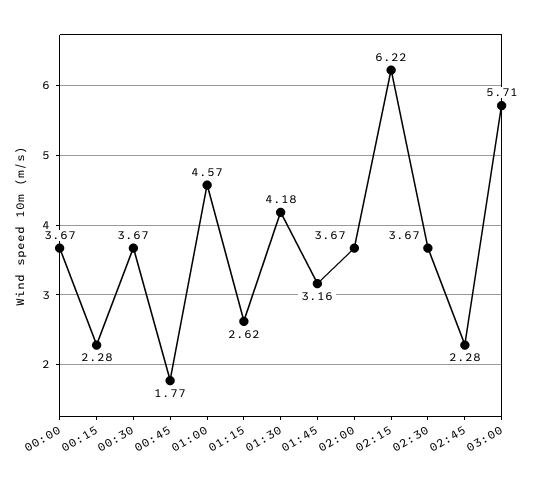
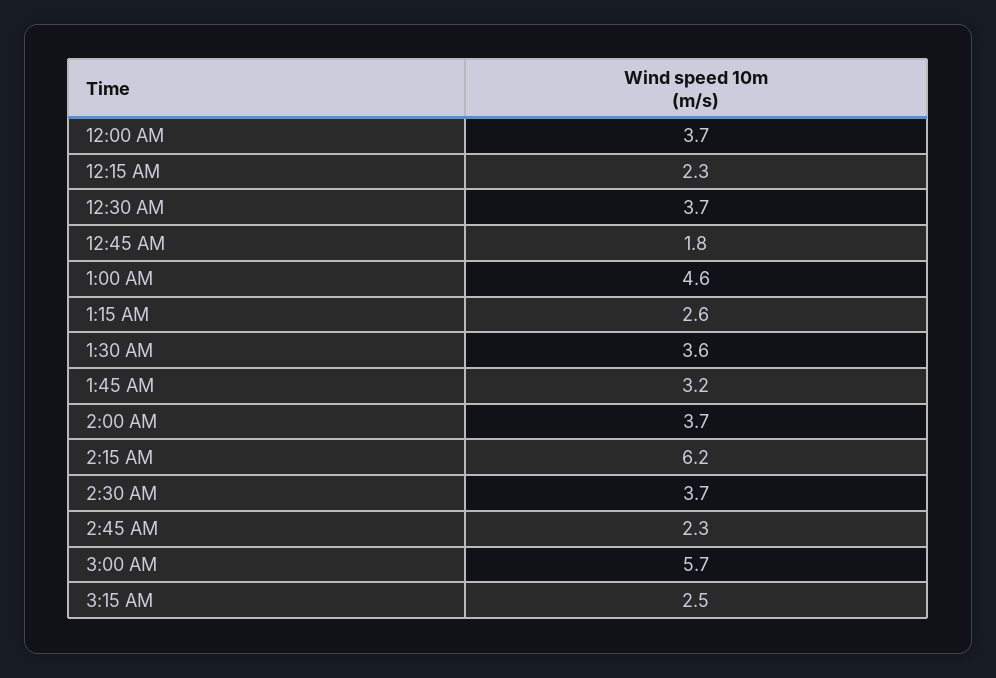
01:30: 4.18 -> 3.6
3:15 AM: none -> 2.5

